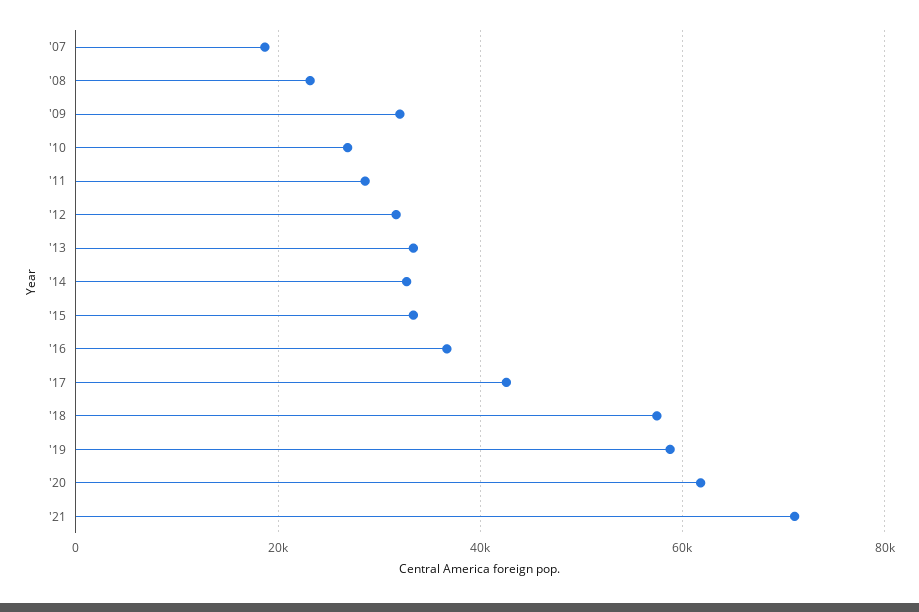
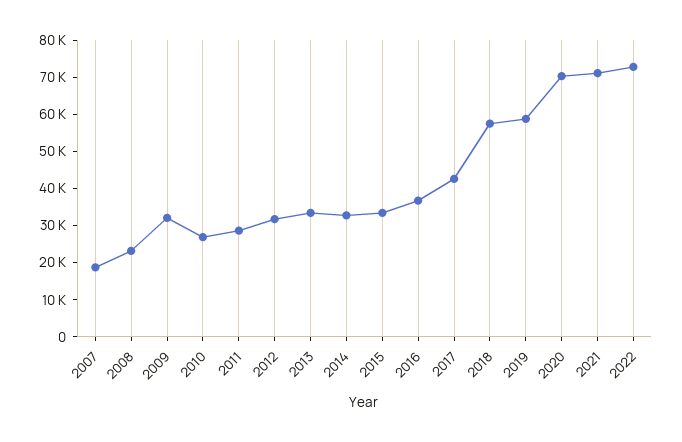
'20: 62000 -> 70000
2022: none -> 72500

